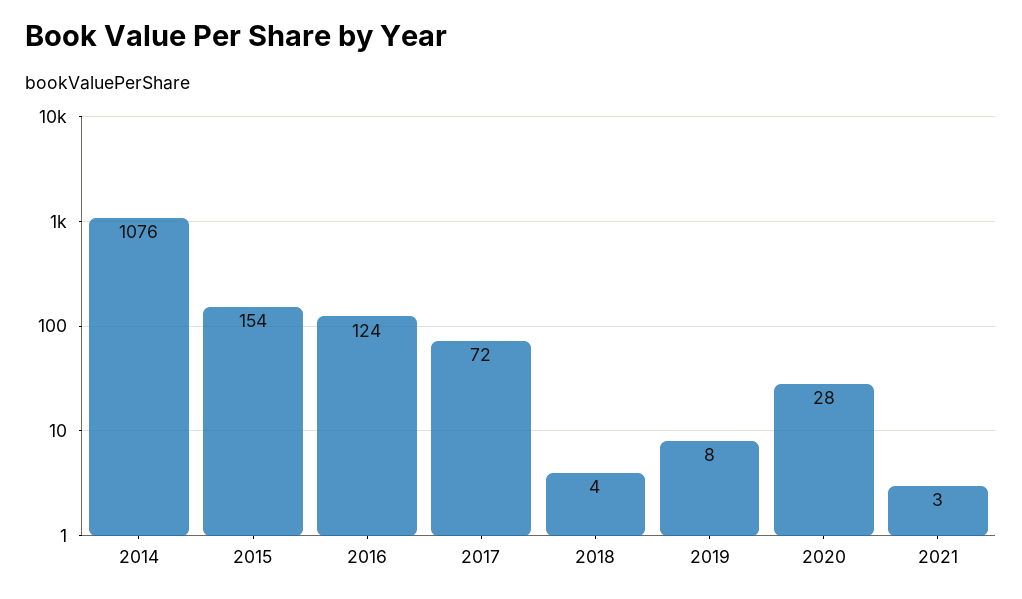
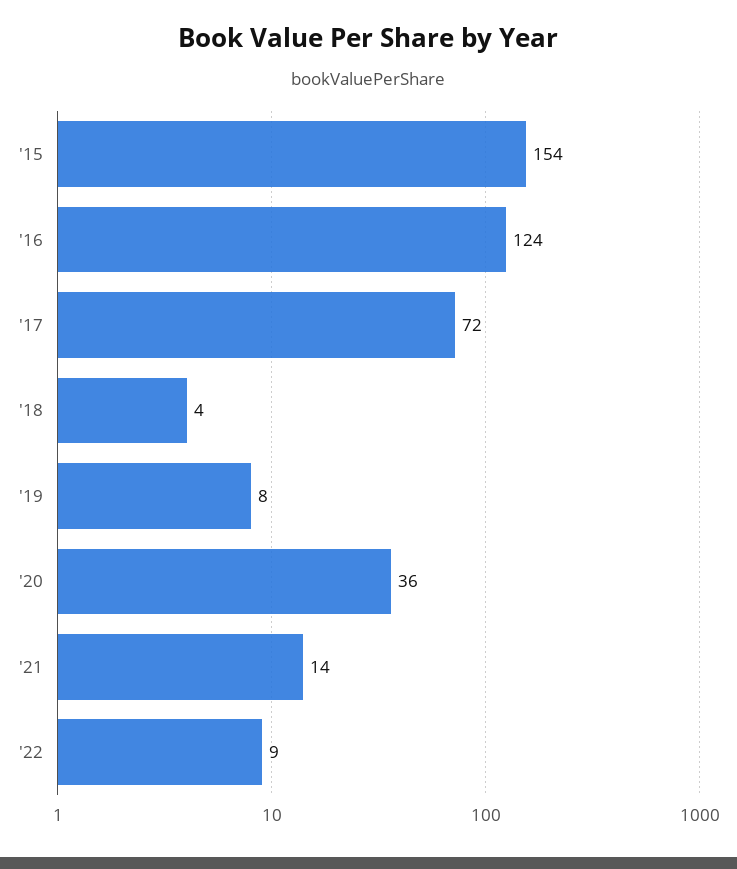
2014: 1076 -> none
2020: 28 -> 36
2021: 3 -> 14
'22: none -> 9

